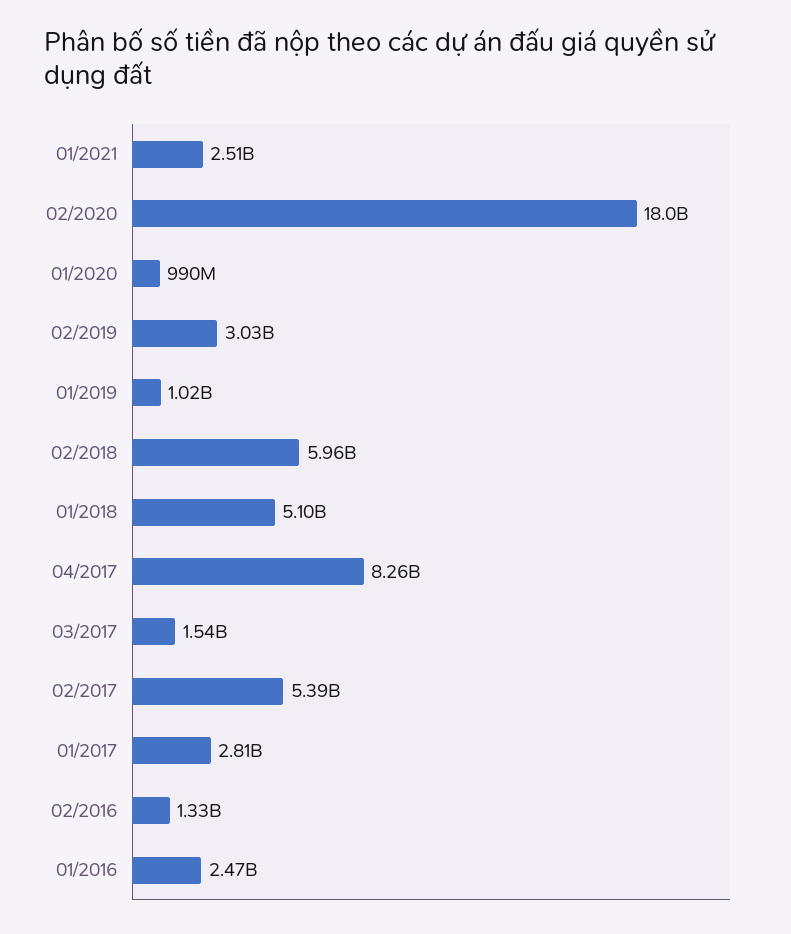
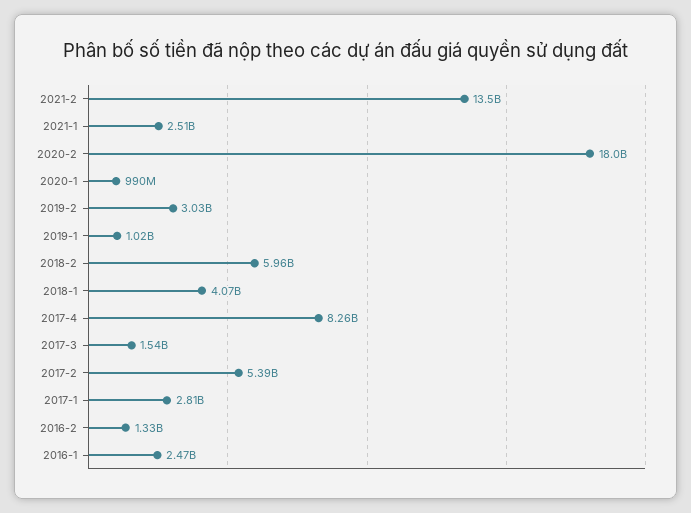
01/2018: 5100000000 -> 4070000000
2021-2: none -> 13500000000

